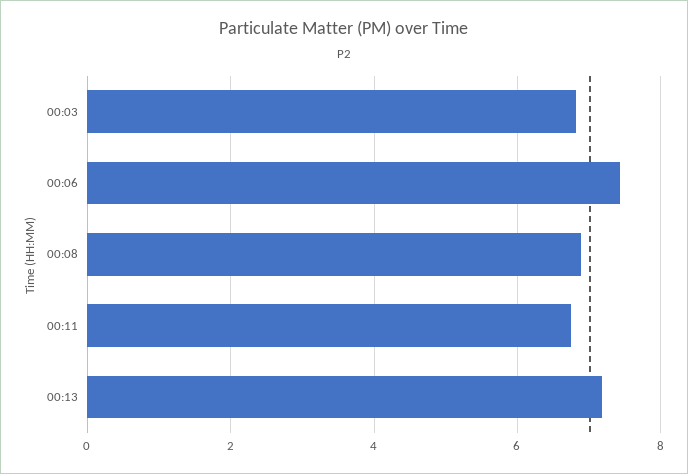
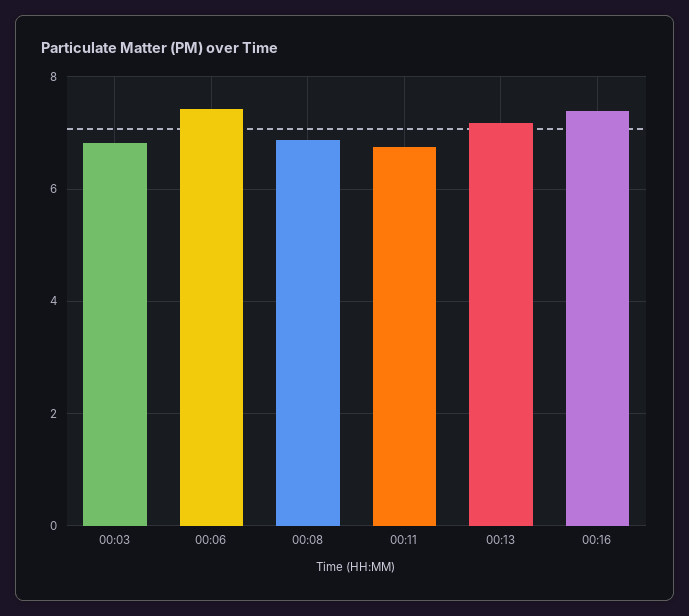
00:16: none -> 7.4

